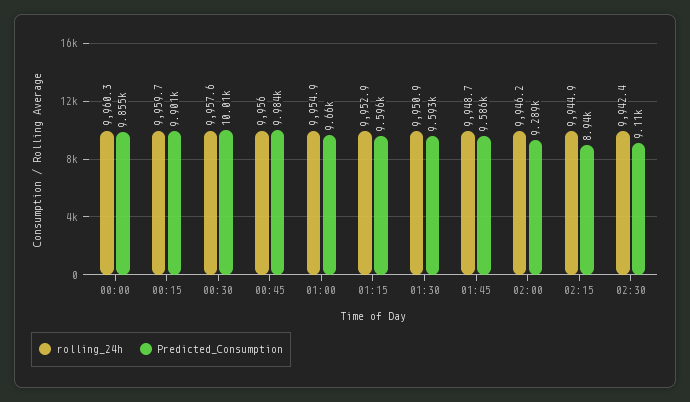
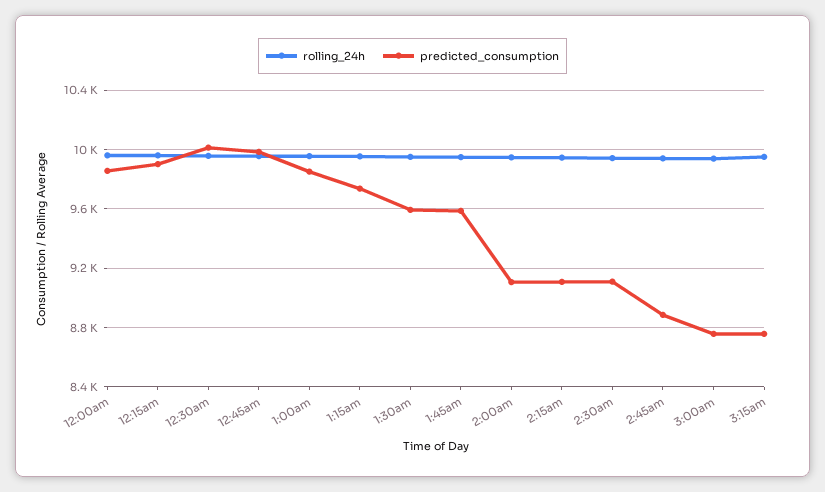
Predicted_Consumption, 01:00: 9660 -> 9850
Predicted_Consumption, 01:15: 9596 -> 9750
Predicted_Consumption, 02:00: 9289 -> 9100
Predicted_Consumption, 02:15: 8940 -> 9100
rolling_24h, 2:45am: none -> 9950
Predicted_Consumption, 2:45am: none -> 8900
rolling_24h, 3:00am: none -> 9950
Predicted_Consumption, 3:00am: none -> 8750
rolling_24h, 3:15am: none -> 9950
Predicted_Consumption, 3:15am: none -> 8750

